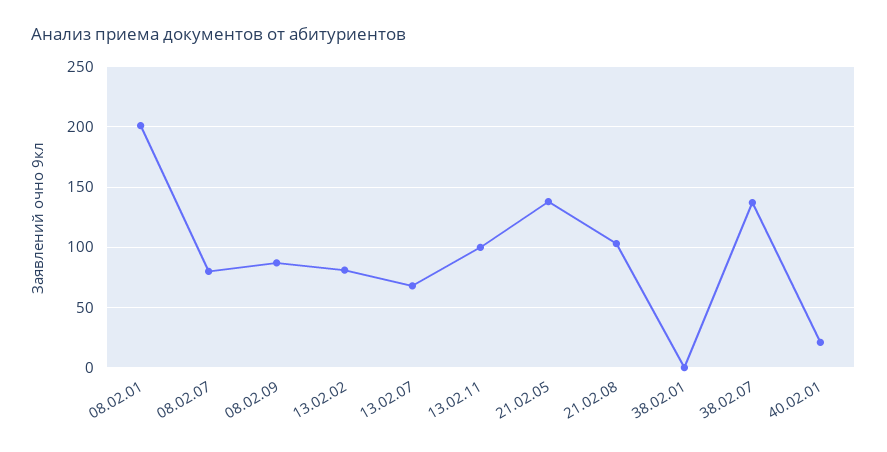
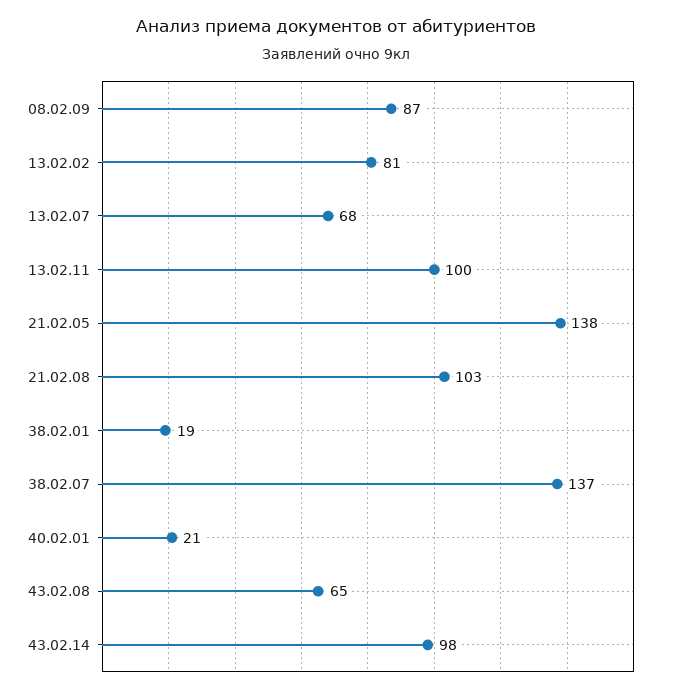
08.02.01: 200 -> none
08.02.07: 80 -> none
38.02.01: 0 -> 19
43.02.08: none -> 65
43.02.14: none -> 98

